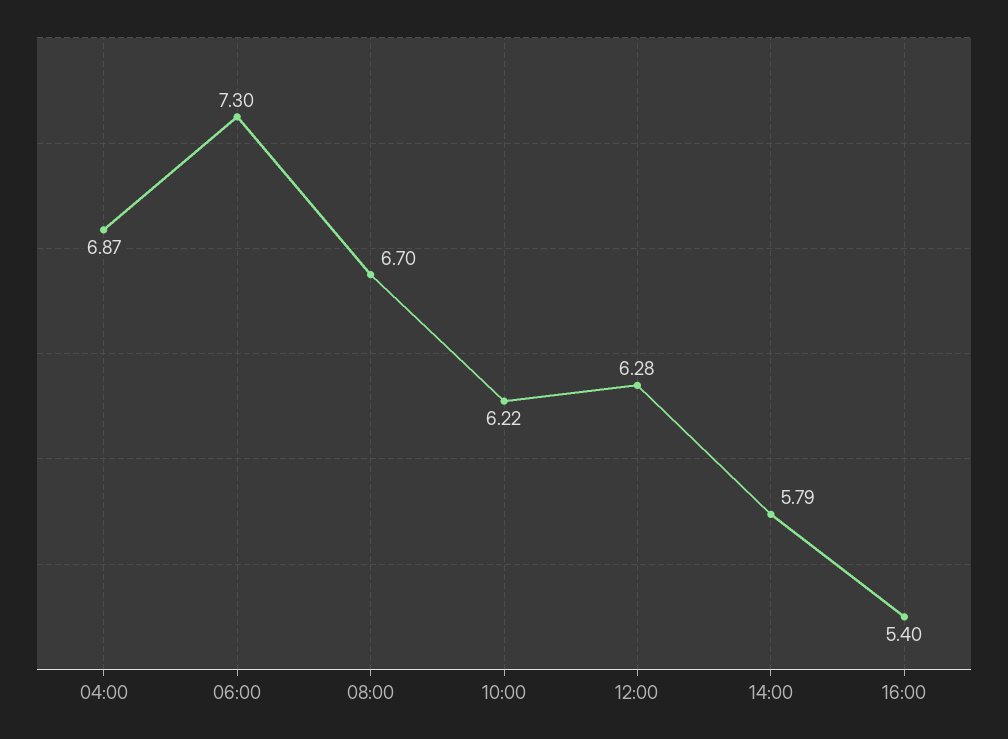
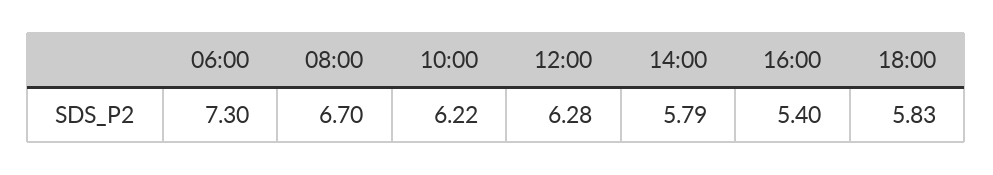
04:00: 6.87 -> none
18:00: none -> 5.83

